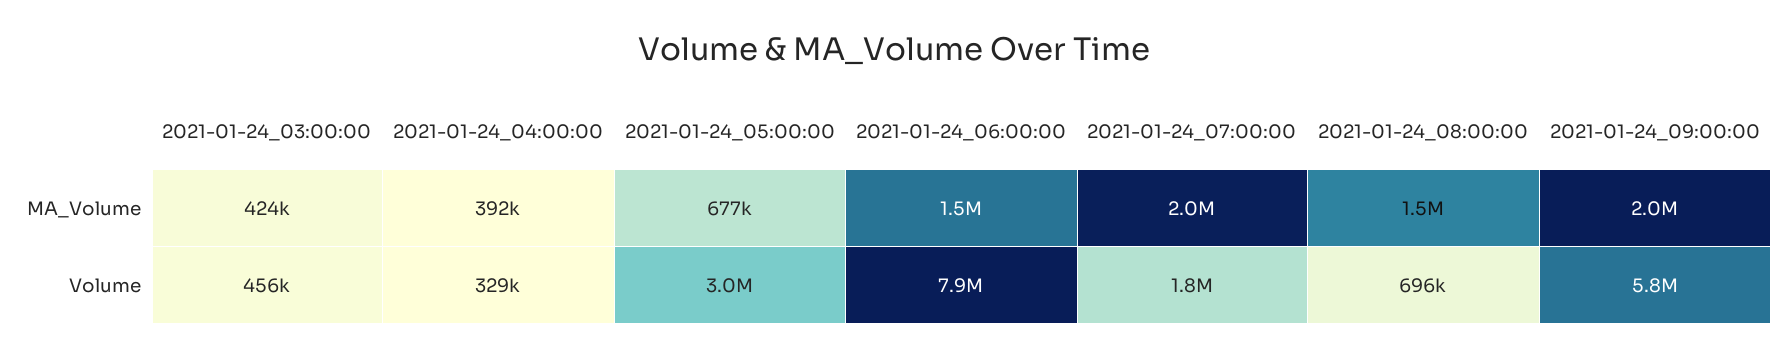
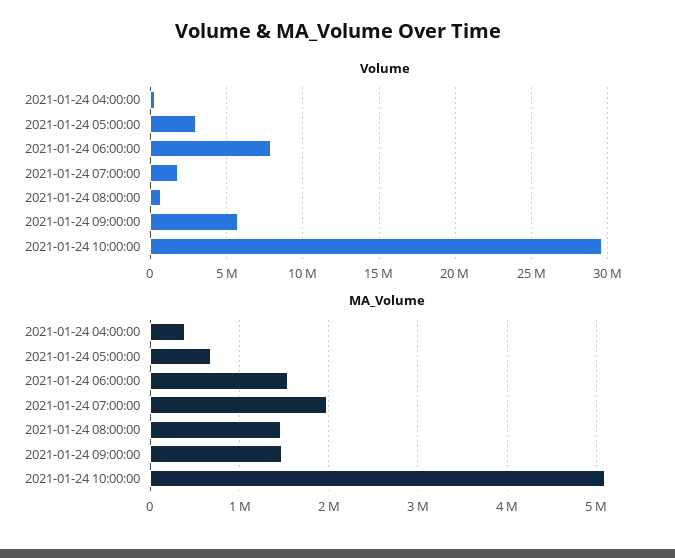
MA_Volume, 2021-01-24_03:00:00: 424000 -> none
MA_Volume, 2021-01-24_09:00:00: 2000000 -> 1500000
Volume, 2021-01-24_03:00:00: 456000 -> none
Volume, 2021-01-24 10:00:00: none -> 29500000
MA_Volume, 2021-01-24 10:00:00: none -> 5100000

